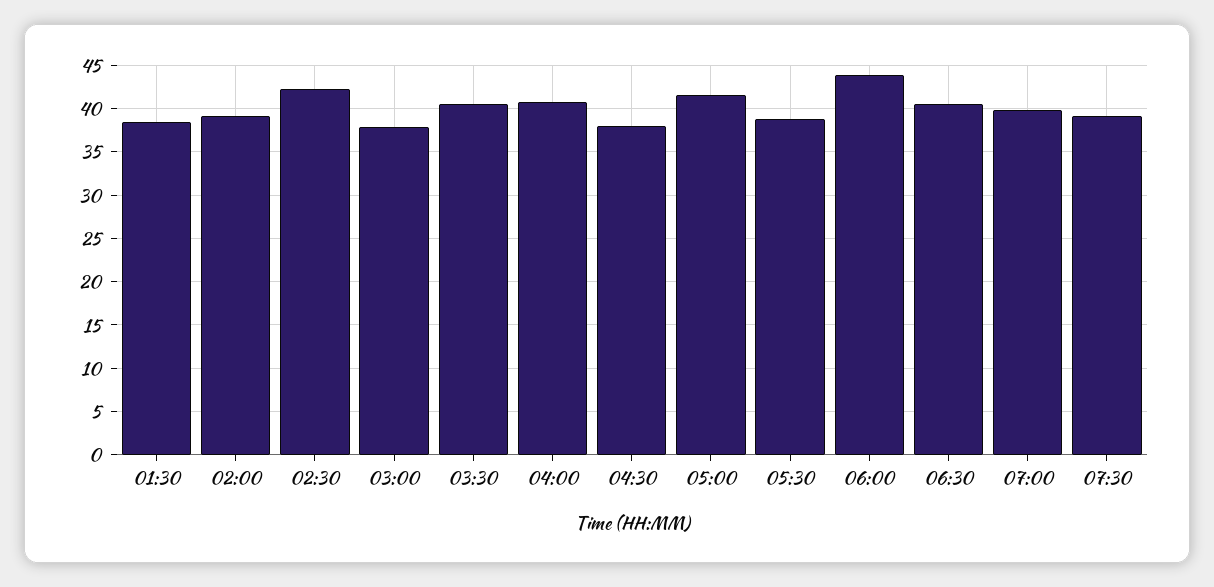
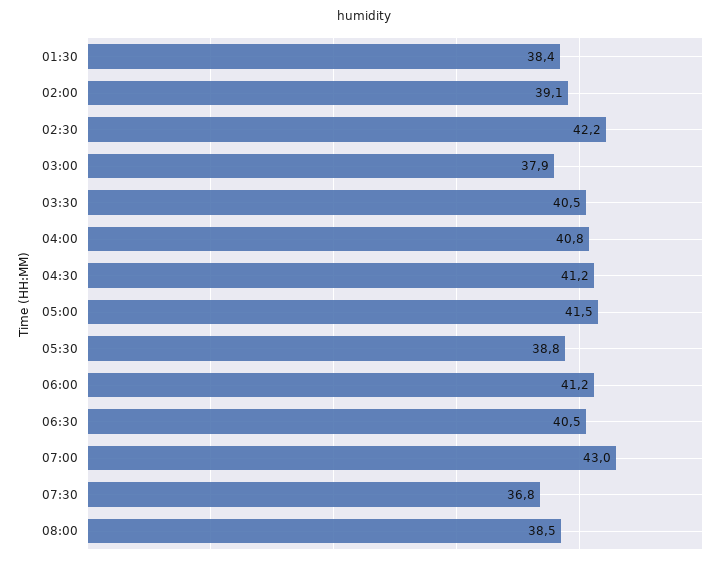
04:30: 38 -> 41.2
06:00: 44 -> 41.2
07:00: 40 -> 43
07:30: 39 -> 36.8
08:00: none -> 38.5

